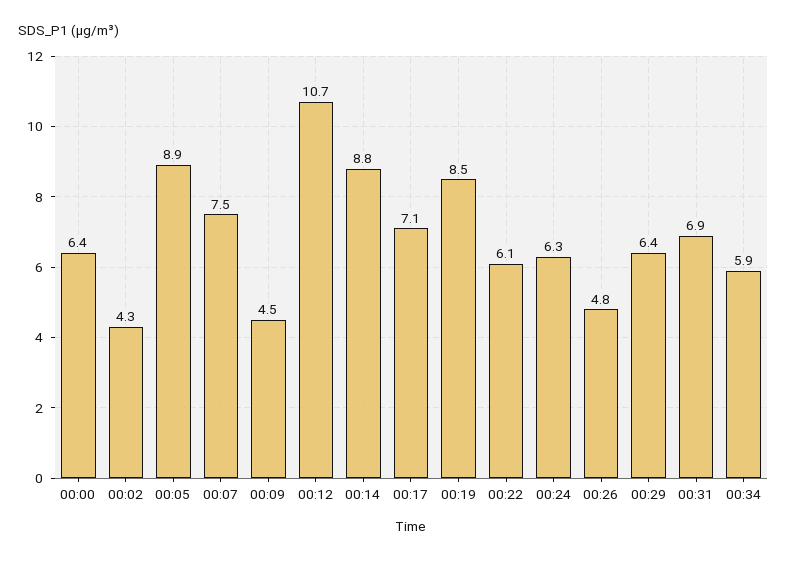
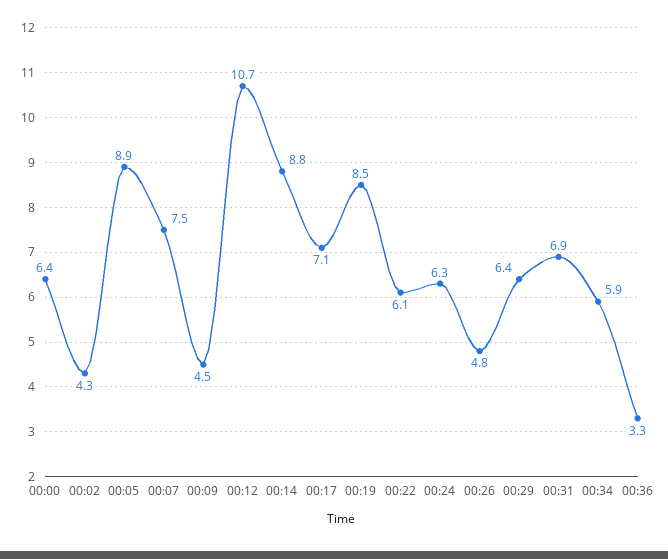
00:36: none -> 3.3

